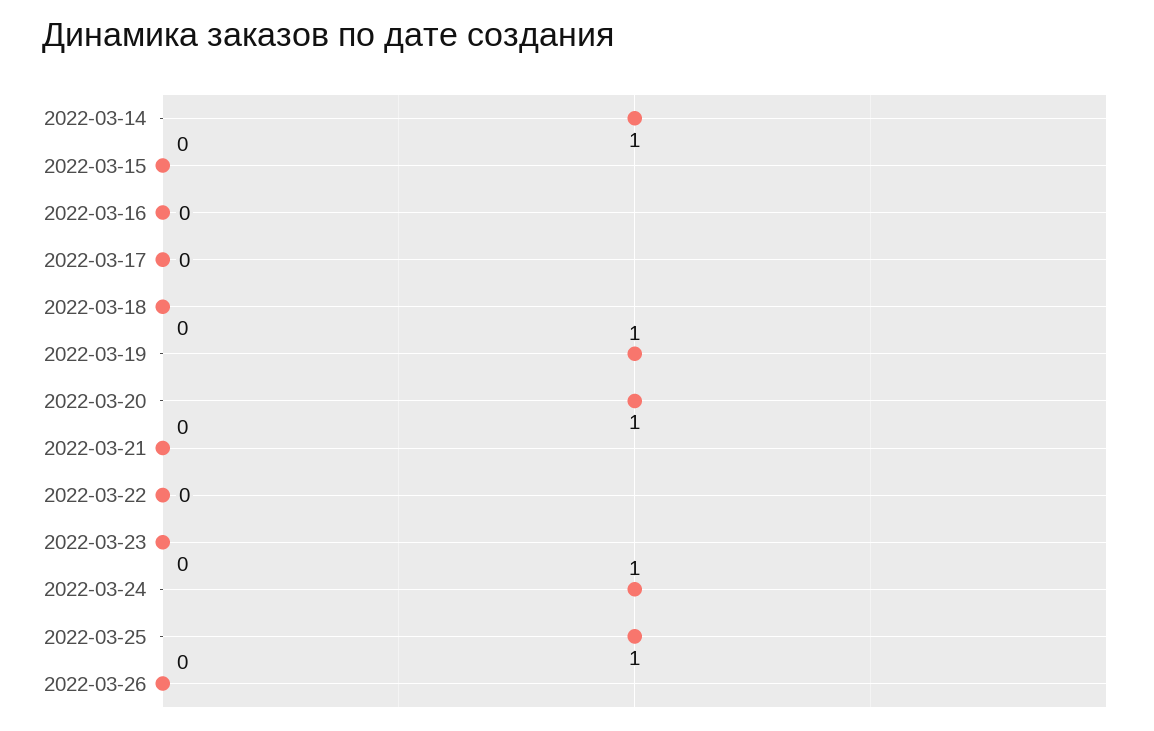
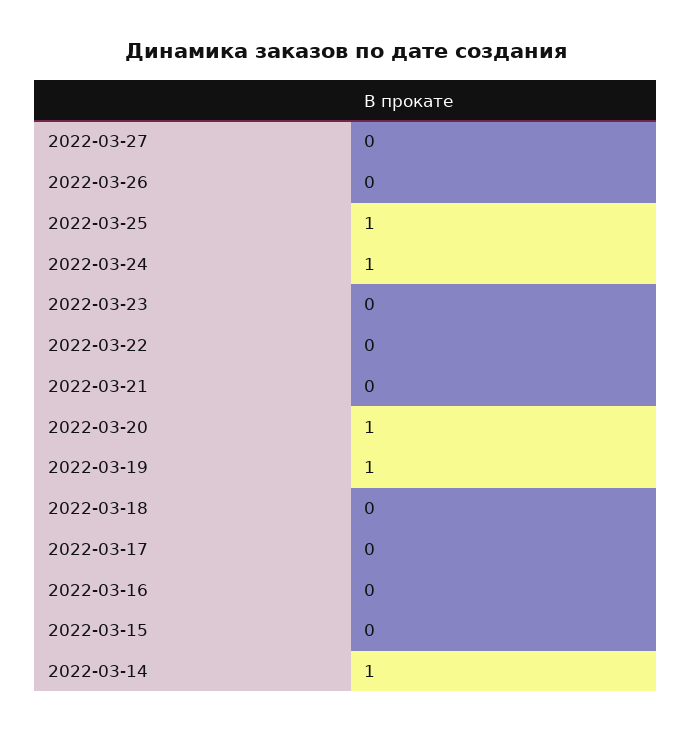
2022-03-27: none -> 0

